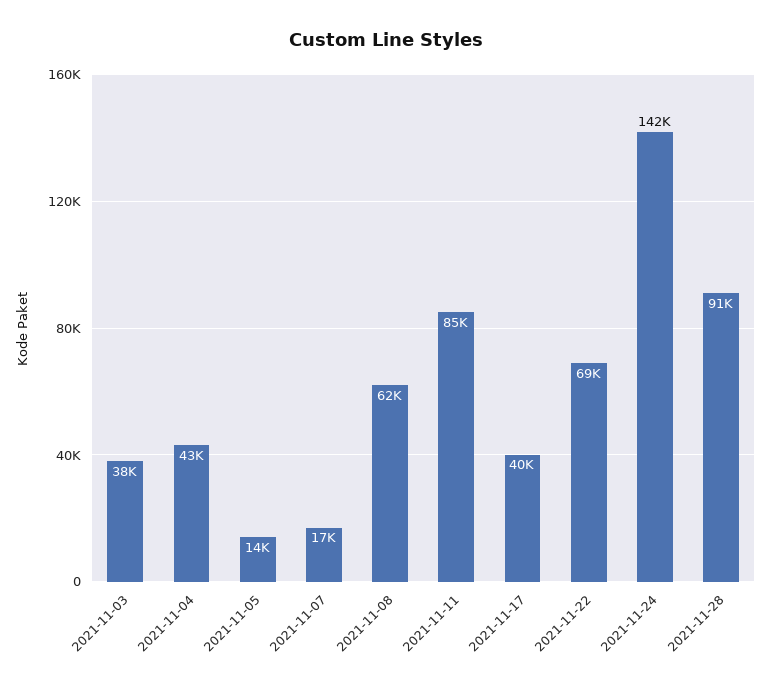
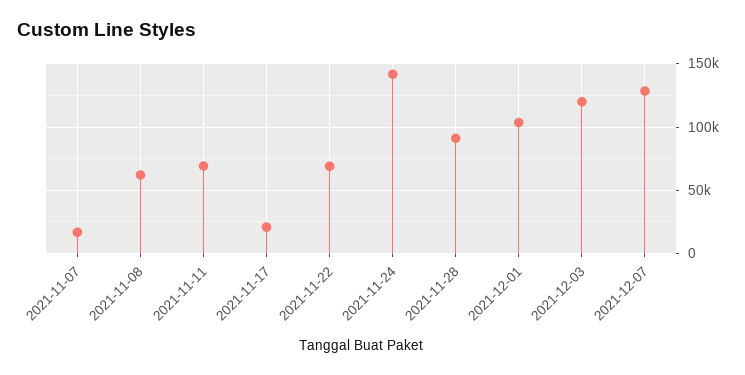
2021-11-03: 38000 -> none
2021-11-04: 43000 -> none
2021-11-05: 14000 -> none
2021-11-11: 85000 -> 70000
2021-11-17: 40000 -> 20000
2021-12-01: none -> 105000
2021-12-03: none -> 120000
2021-12-07: none -> 130000

